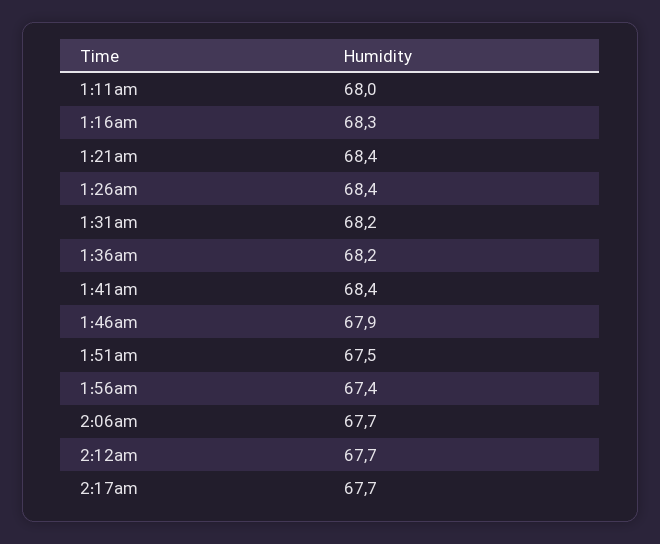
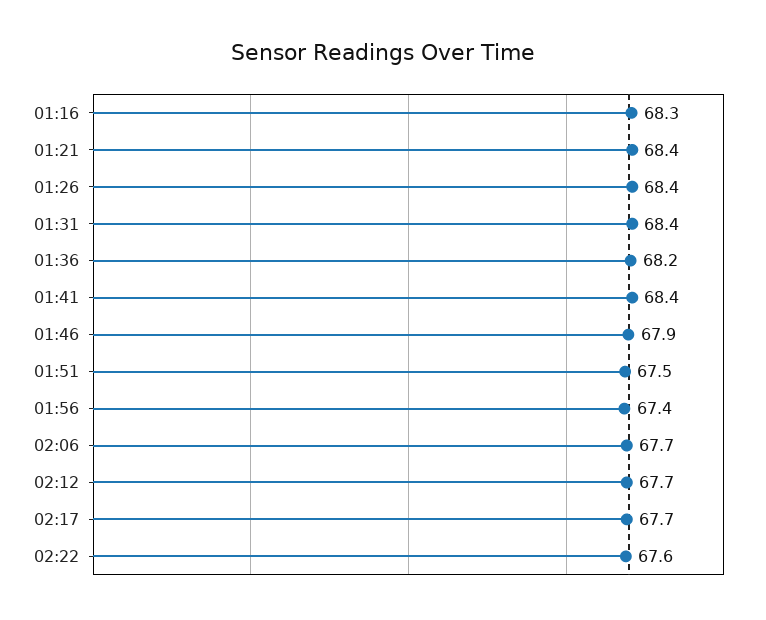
1:11am: 68 -> none
1:31am: 68.2 -> 68.4
02:22: none -> 67.6

